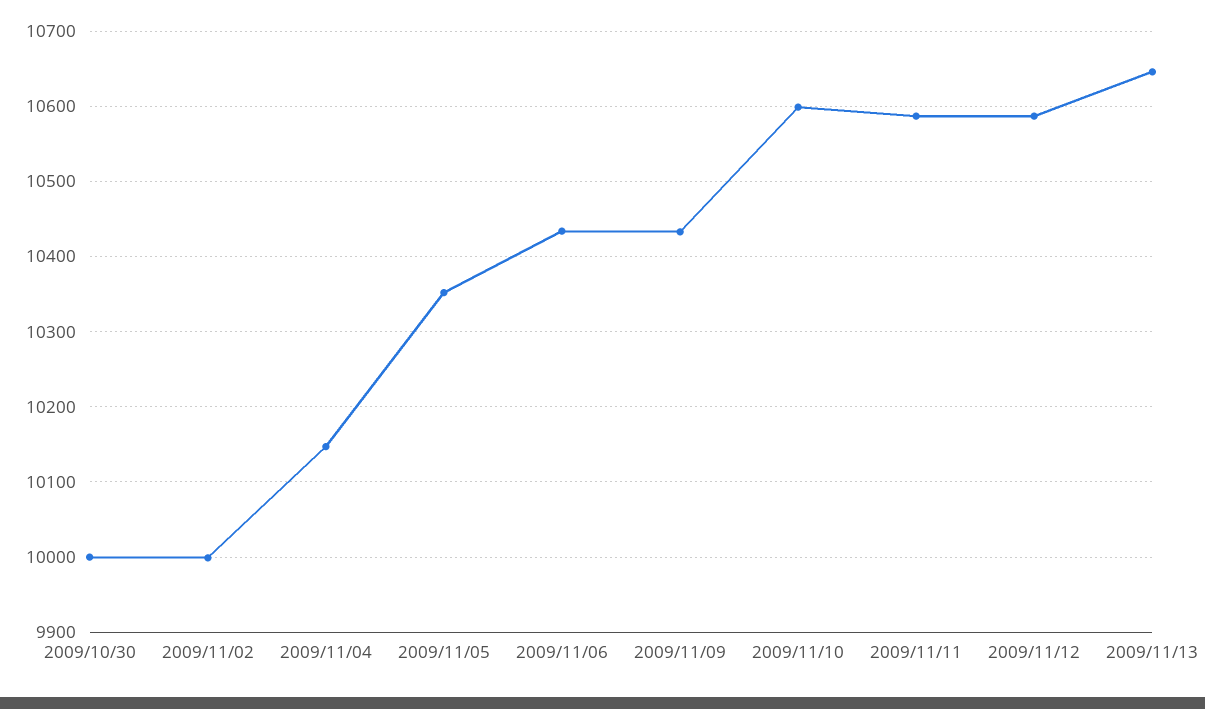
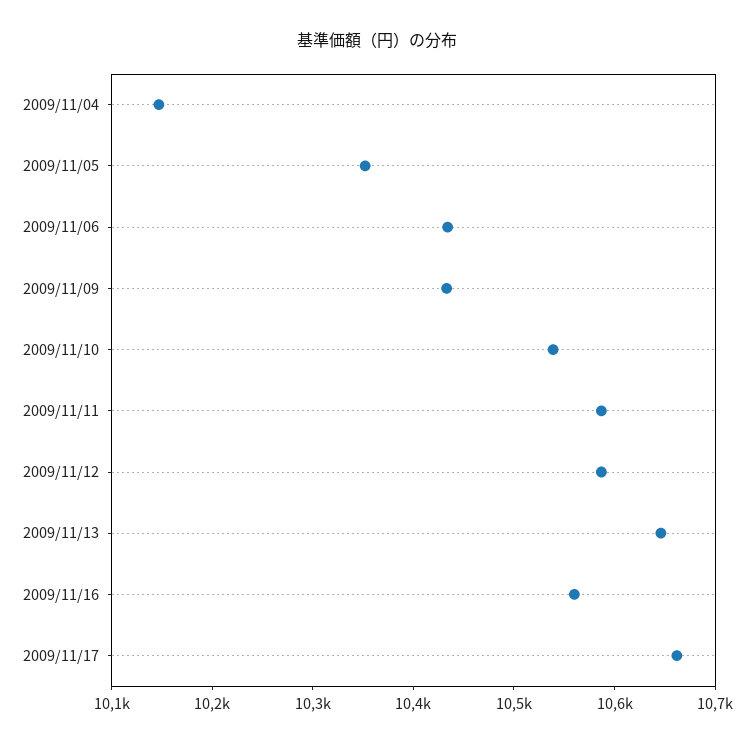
2009/10/30: 10000 -> none
2009/11/02: 10000 -> none
2009/11/10: 10600 -> 10540
2009/11/16: none -> 10560
2009/11/17: none -> 10660

